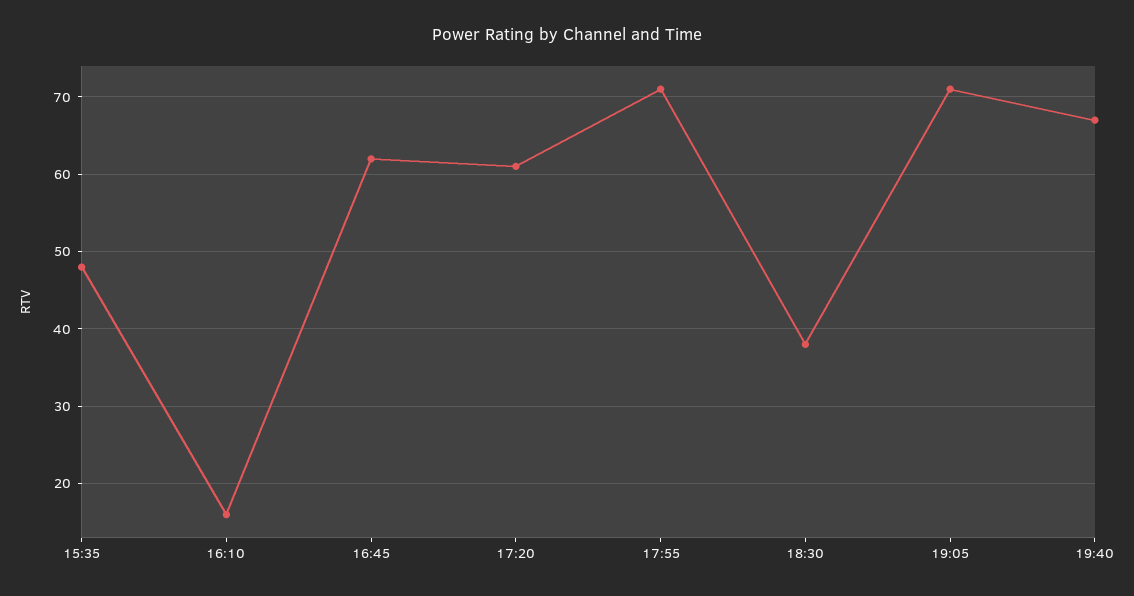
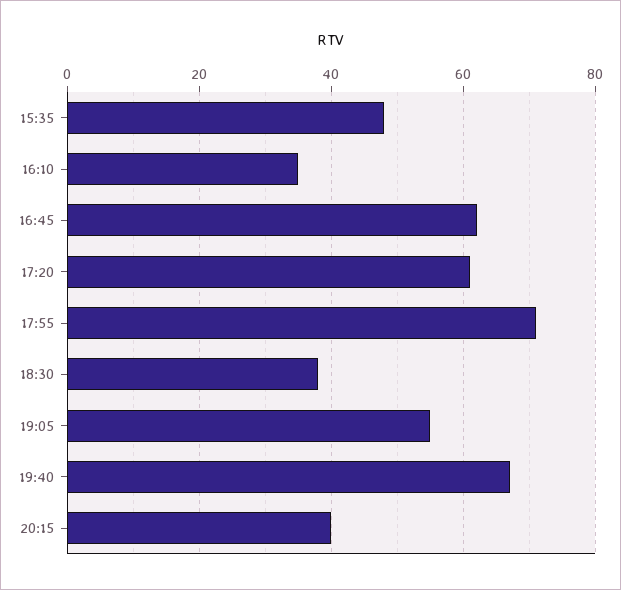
16:10: 16 -> 35
19:05: 71 -> 55
20:15: none -> 40

